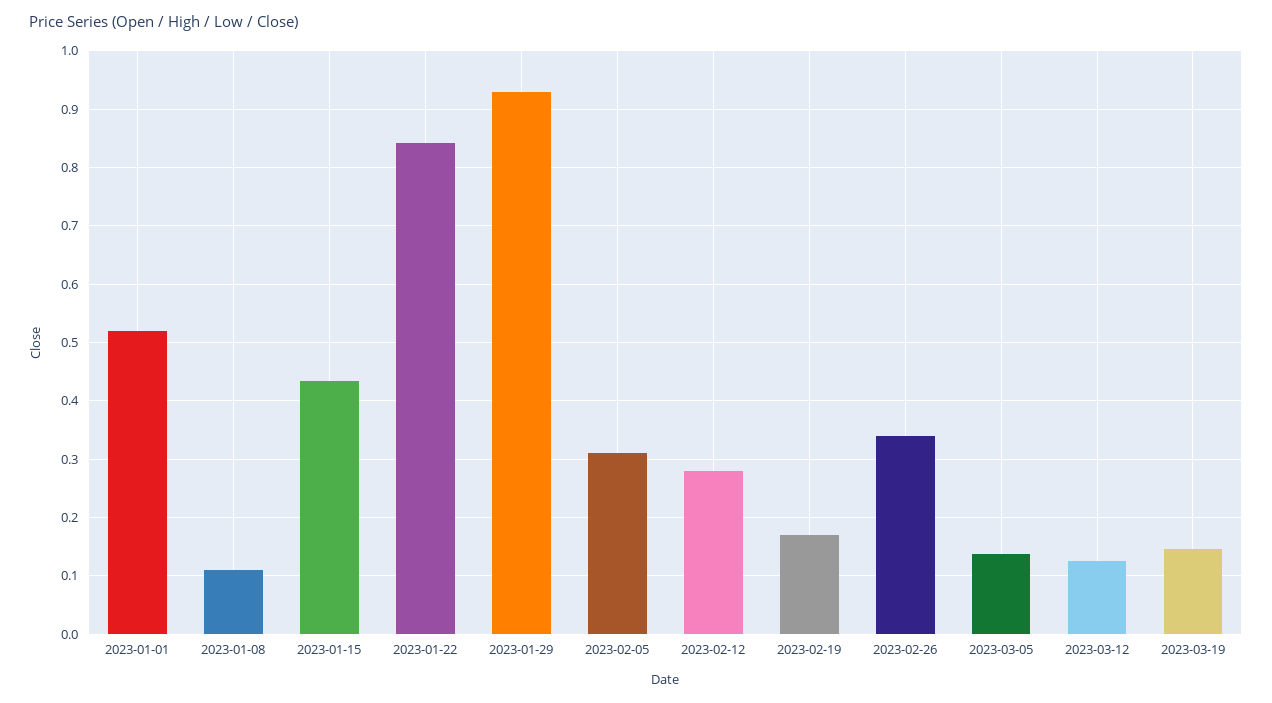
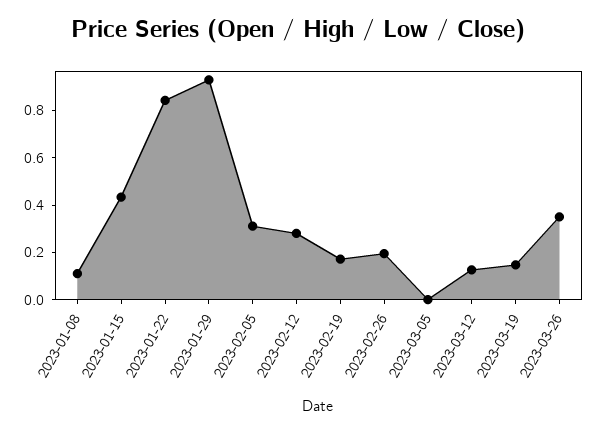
2023-01-01: 0.52 -> none
2023-02-26: 0.34 -> 0.2
2023-03-05: 0.14 -> 0
2023-03-26: none -> 0.35

